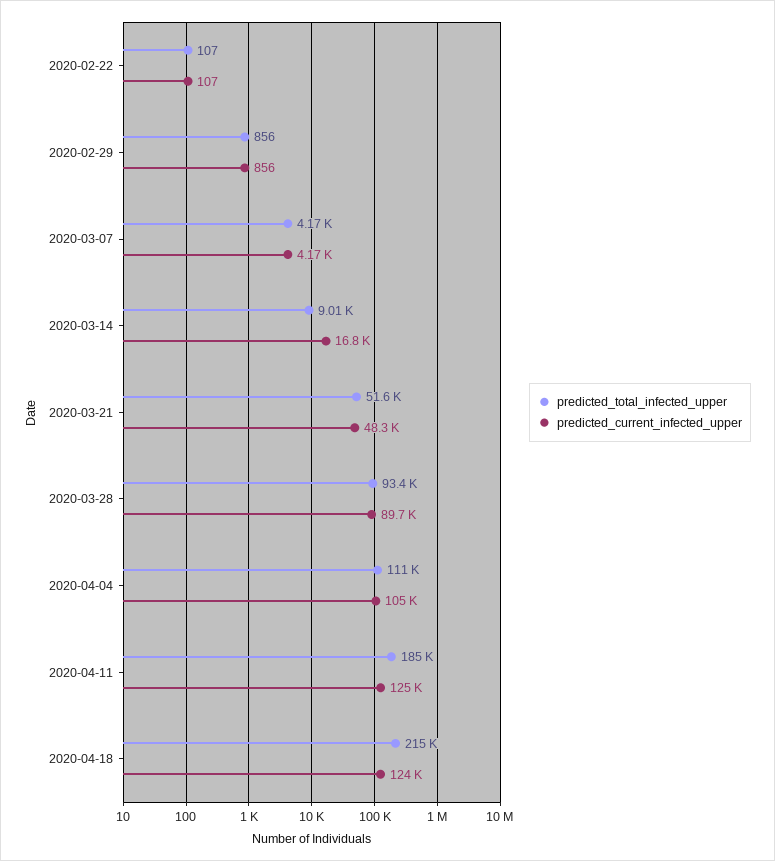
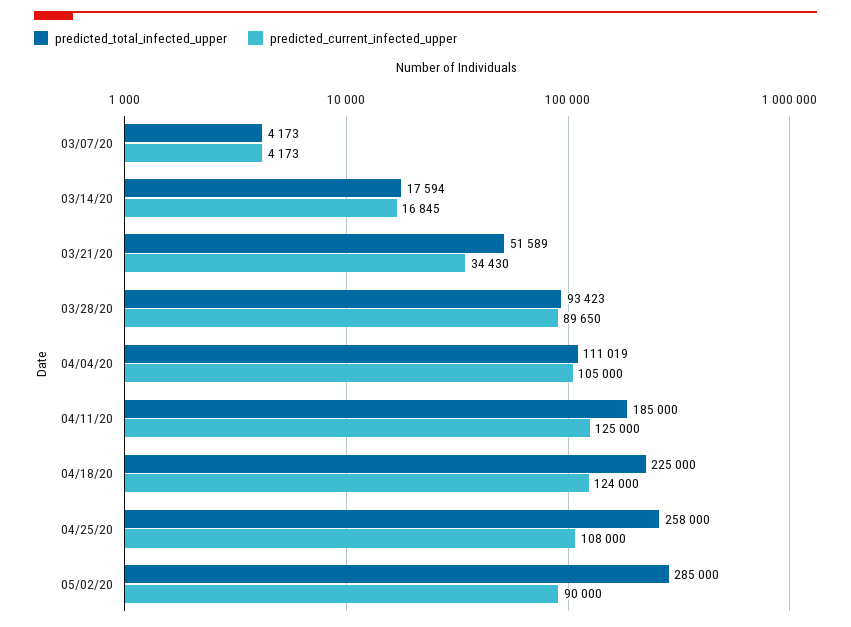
predicted_total_infected_upper, 2020-02-22: 107 -> none
predicted_current_infected_upper, 2020-02-22: 107 -> none
predicted_total_infected_upper, 2020-02-29: 856 -> none
predicted_current_infected_upper, 2020-02-29: 856 -> none
predicted_total_infected_upper, 2020-03-14: 9010 -> 17594
predicted_current_infected_upper, 2020-03-21: 48300 -> 34430
predicted_total_infected_upper, 2020-04-18: 215000 -> 225000
predicted_total_infected_upper, 04/25/20: none -> 258000
predicted_current_infected_upper, 04/25/20: none -> 108000
predicted_total_infected_upper, 05/02/20: none -> 285000
predicted_current_infected_upper, 05/02/20: none -> 90000

